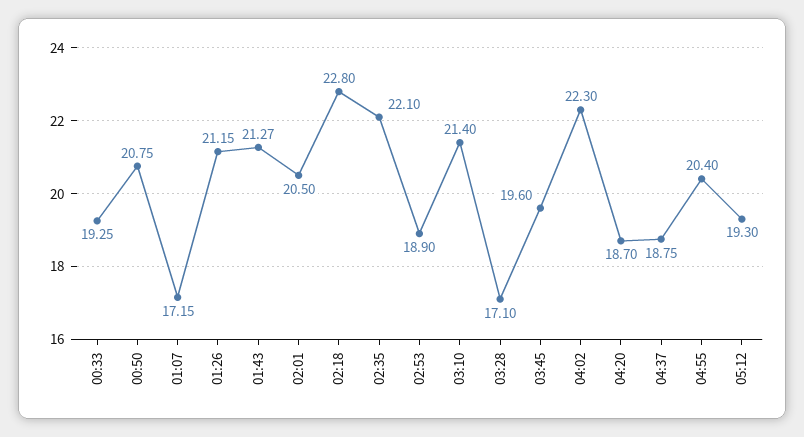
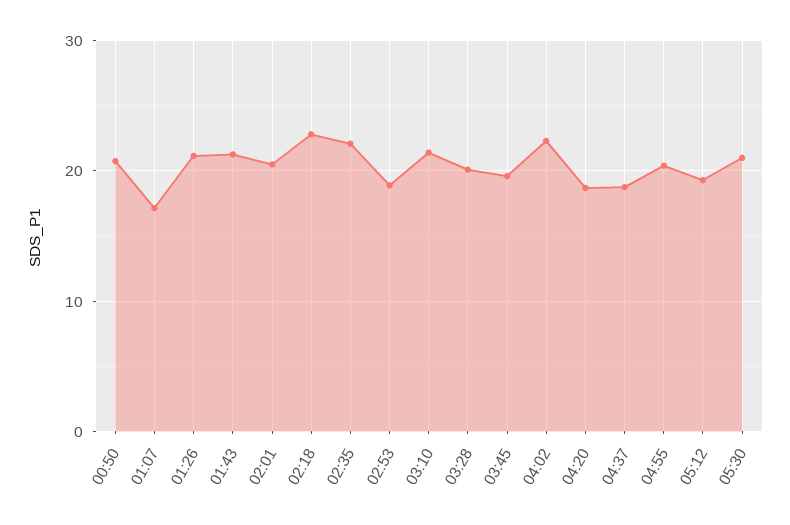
00:33: 19.25 -> none
03:28: 17.1 -> 20
05:30: none -> 21

